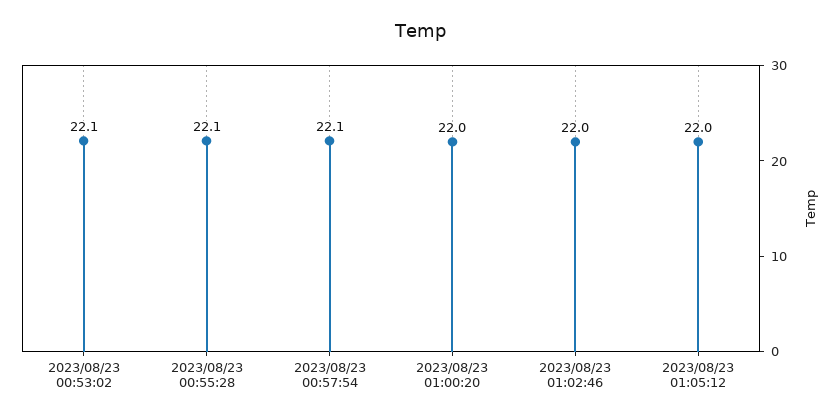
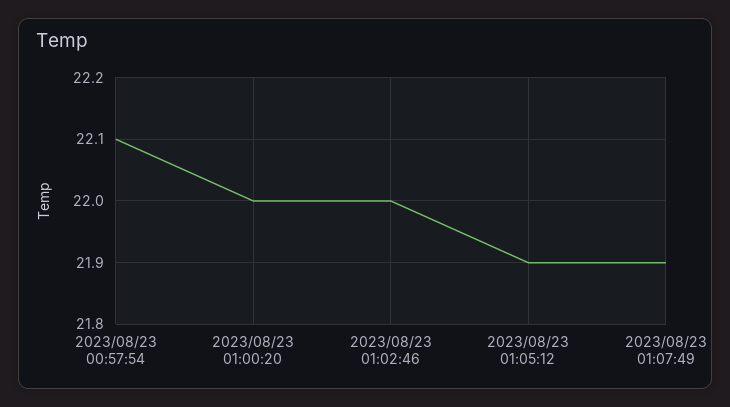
2023/08/23 00:53:02: 22.1 -> none
2023/08/23 00:55:28: 22.1 -> none
2023/08/23 01:05:12: 22 -> 21.9
2023/08/23 01:07:49: none -> 21.9

